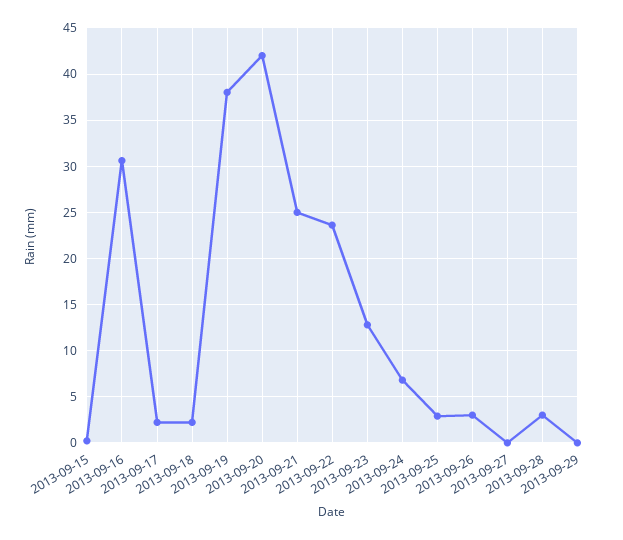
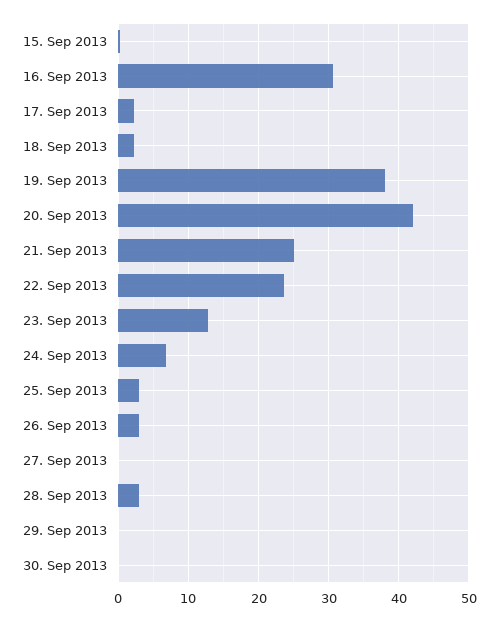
30. Sep 2013: none -> 0

